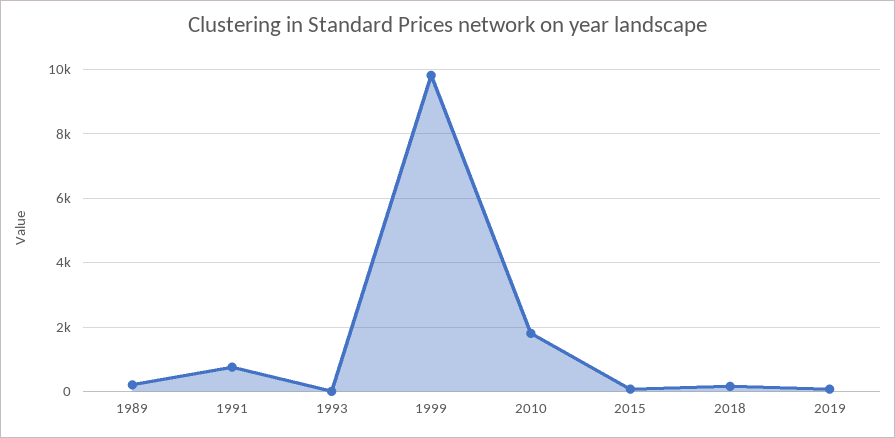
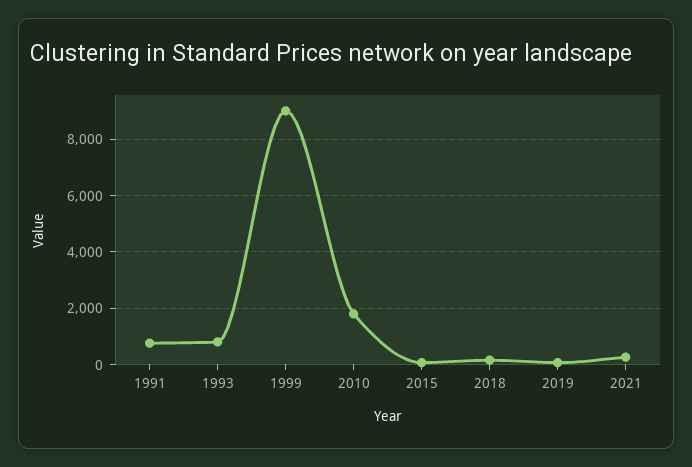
1989: 200 -> none
1993: 0 -> 750
1999: 9800 -> 9000
2021: none -> 250

